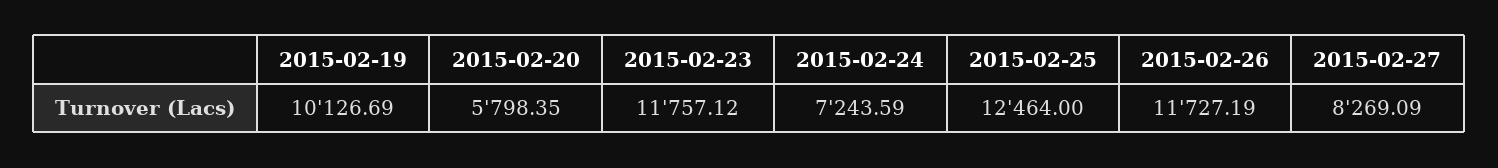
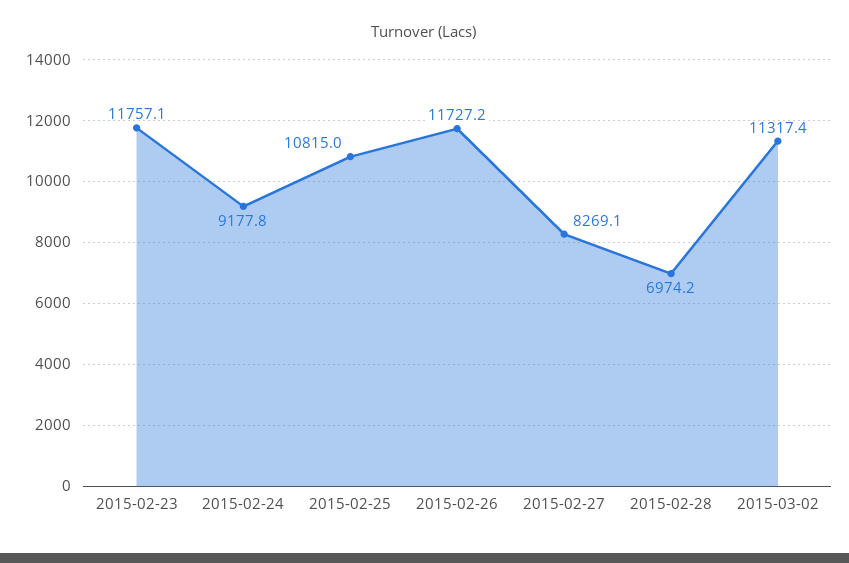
2015-02-19: 10126.69 -> none
2015-02-20: 5798.35 -> none
2015-02-24: 7243.59 -> 9177.8
2015-02-25: 12464 -> 10815
2015-02-28: none -> 6974.2
2015-03-02: none -> 11317.4

